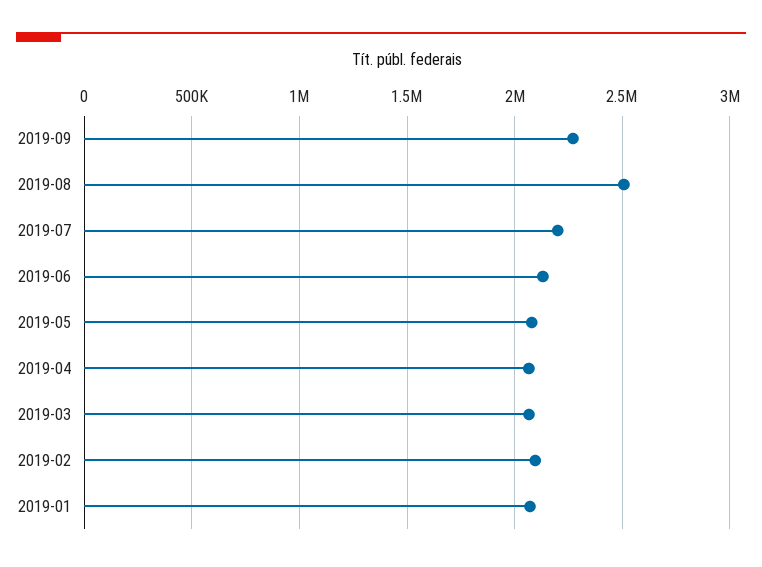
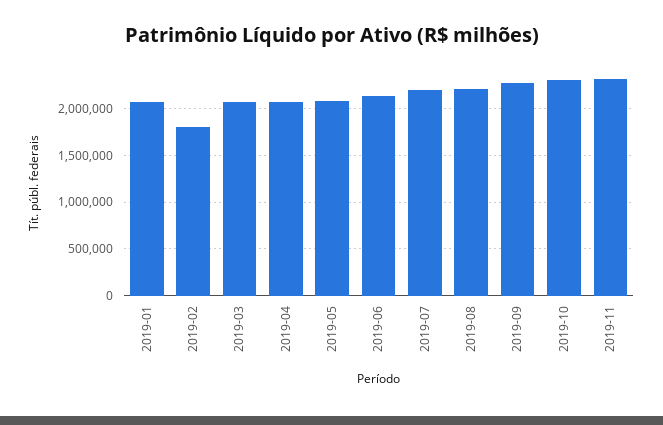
2019-08: 2500000 -> 2200000
2019-02: 2100000 -> 1800000
2019-10: none -> 2300000
2019-11: none -> 2300000

